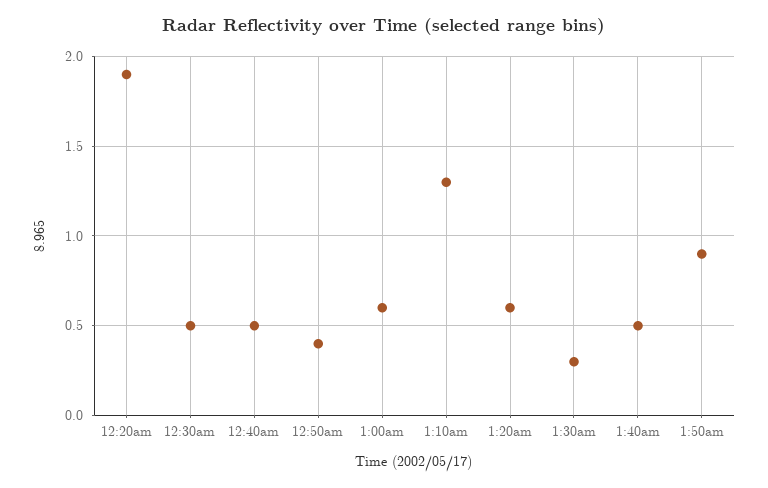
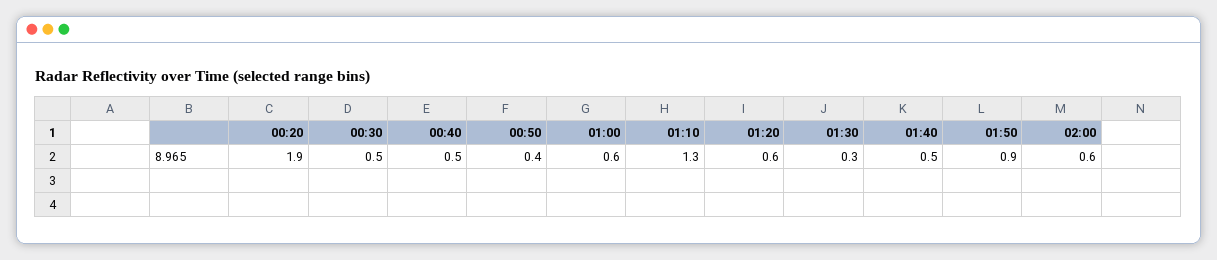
02:00: none -> 0.6

